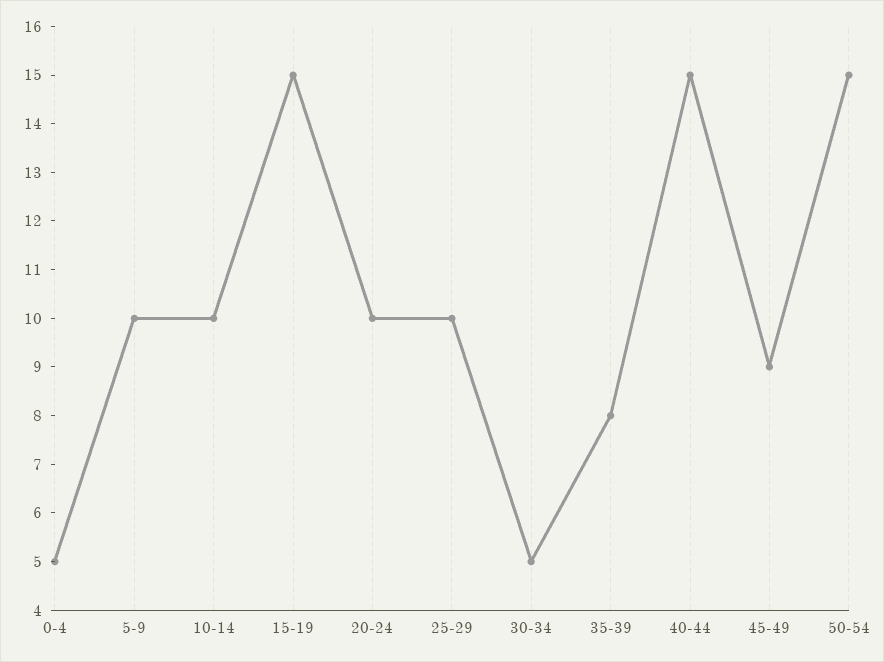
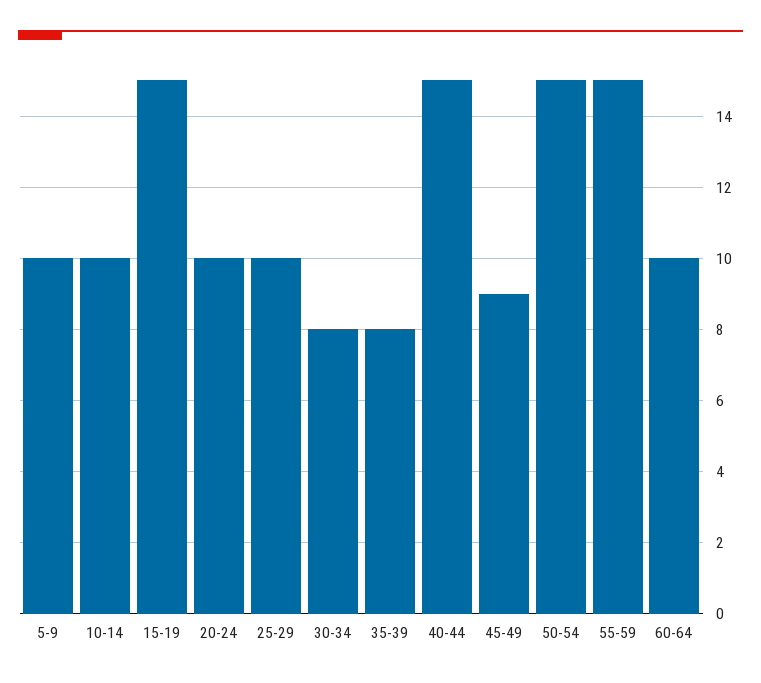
0-4: 5 -> none
30-34: 5 -> 8
55-59: none -> 15
60-64: none -> 10

